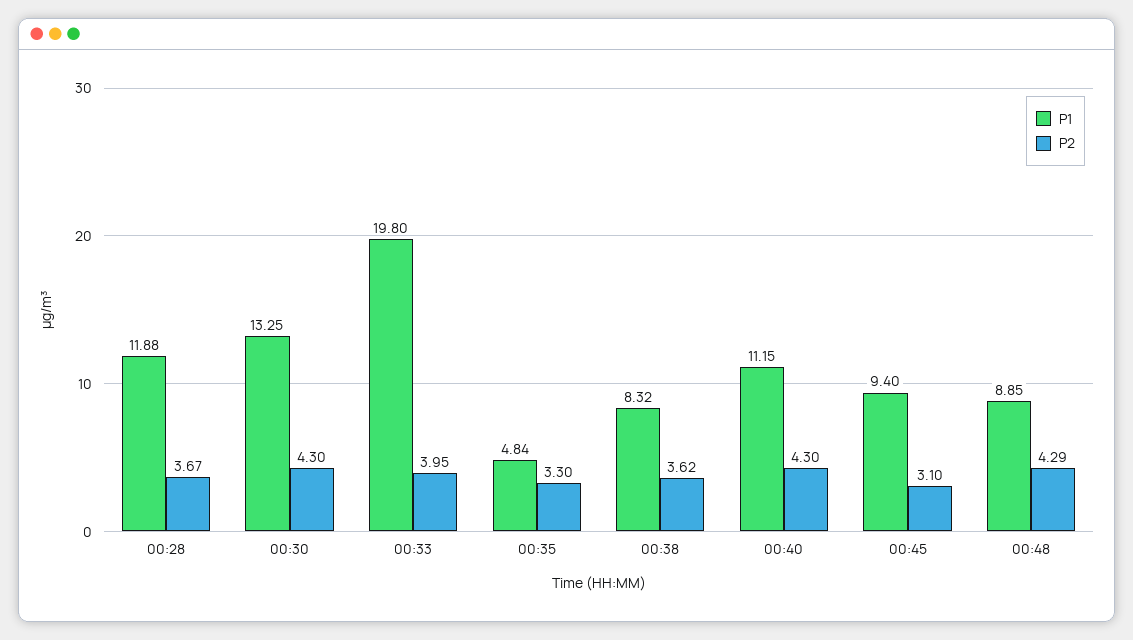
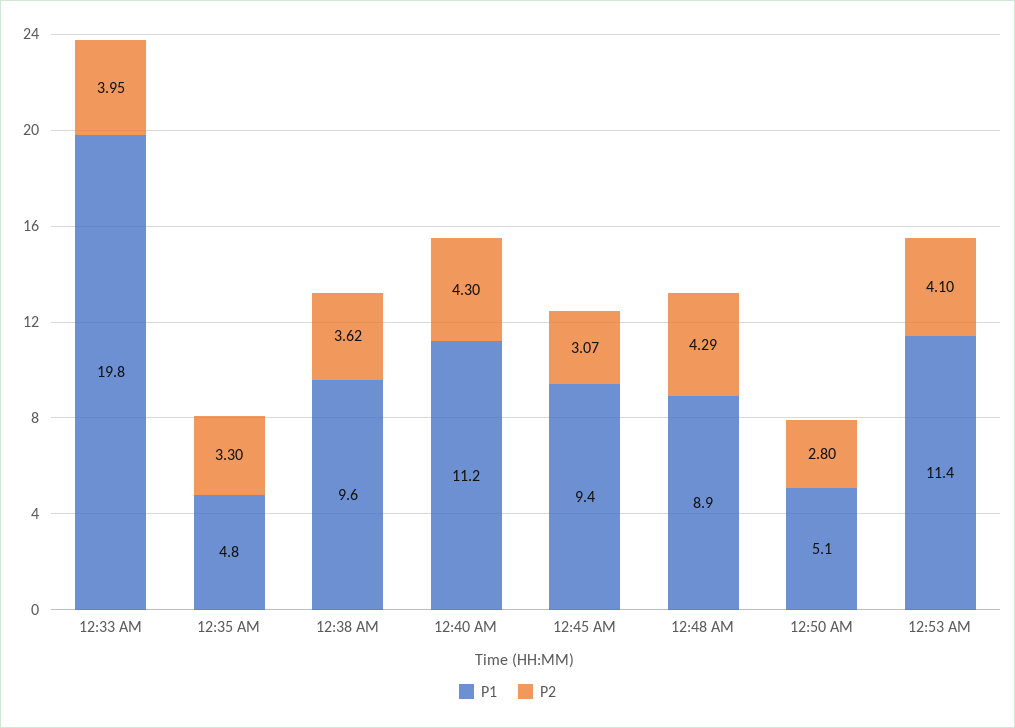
P1, 00:28: 11.88 -> none
P2, 00:28: 3.67 -> none
P1, 00:30: 13.25 -> none
P2, 00:30: 4.3 -> none
P1, 00:38: 8.32 -> 9.6
P2, 00:45: 3.1 -> 3.07
P1, 12:50 AM: none -> 5.1
P2, 12:50 AM: none -> 2.8
P1, 12:53 AM: none -> 11.4
P2, 12:53 AM: none -> 4.1

